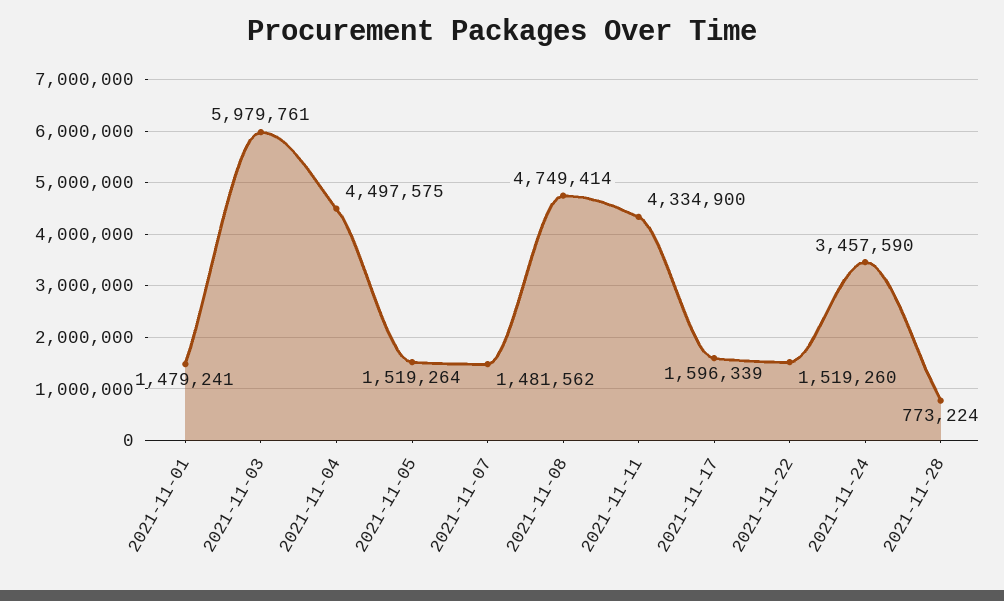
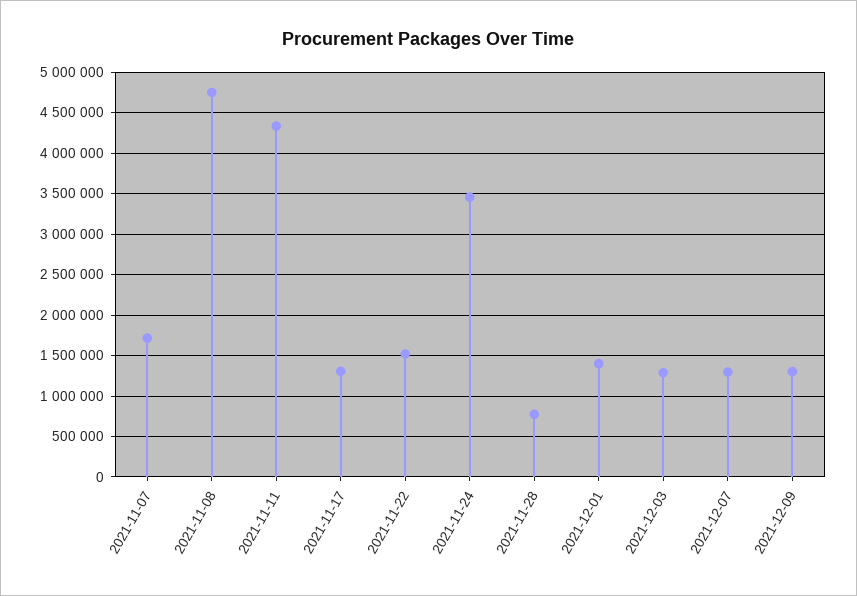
2021-11-01: 1479241 -> none
2021-11-03: 5979761 -> none
2021-11-04: 4497575 -> none
2021-11-05: 1519264 -> none
2021-11-07: 1481562 -> 1700000
2021-11-17: 1596339 -> 1300000
2021-12-01: none -> 1400000
2021-12-03: none -> 1300000
2021-12-07: none -> 1300000
2021-12-09: none -> 1300000

